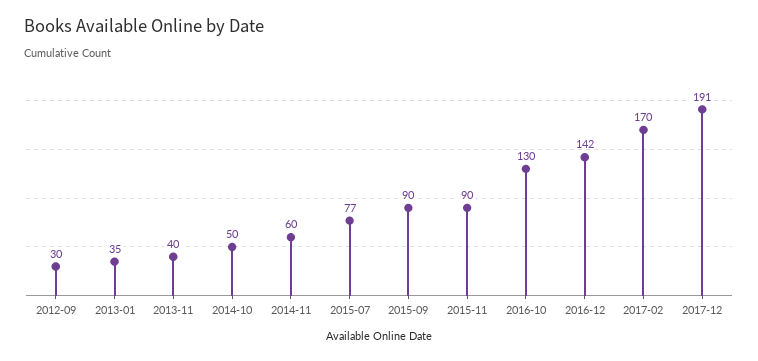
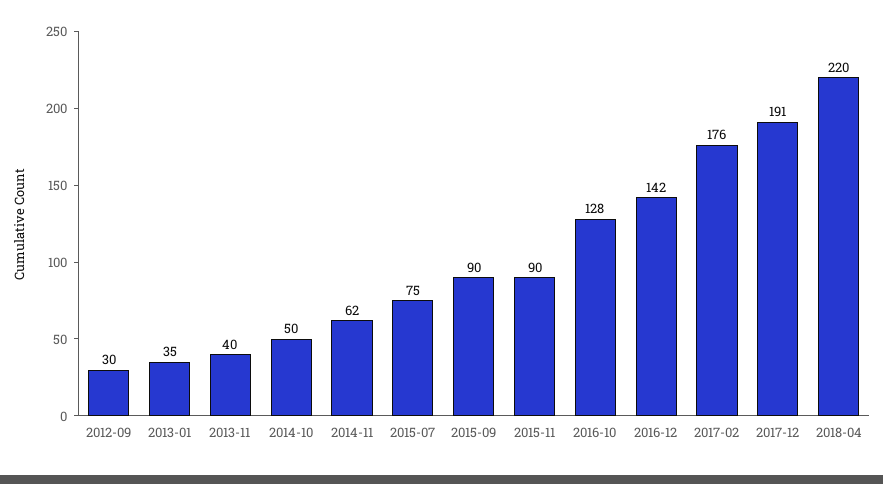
2014-11: 60 -> 62
2015-07: 77 -> 75
2016-10: 130 -> 128
2017-02: 170 -> 176
2018-04: none -> 220

